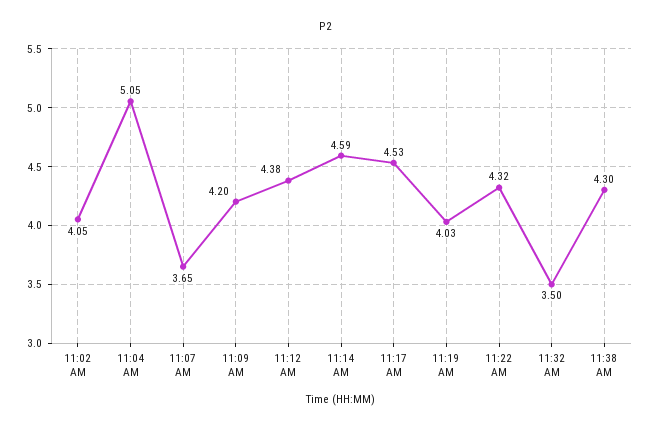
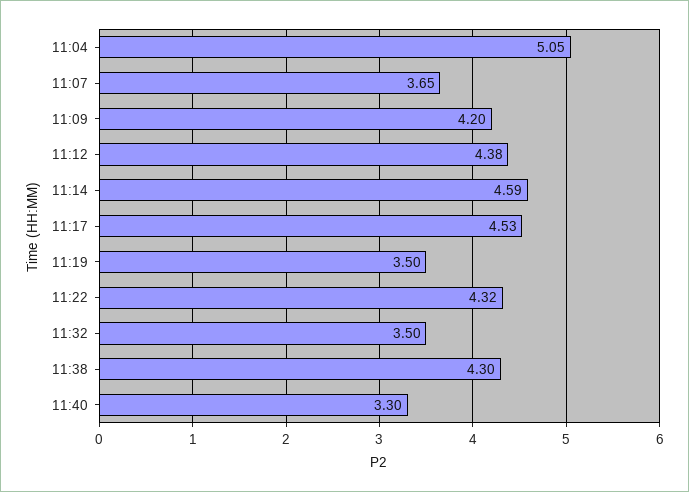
11:02 AM: 4.05 -> none
11:19 AM: 4.03 -> 3.5
11:40: none -> 3.3

